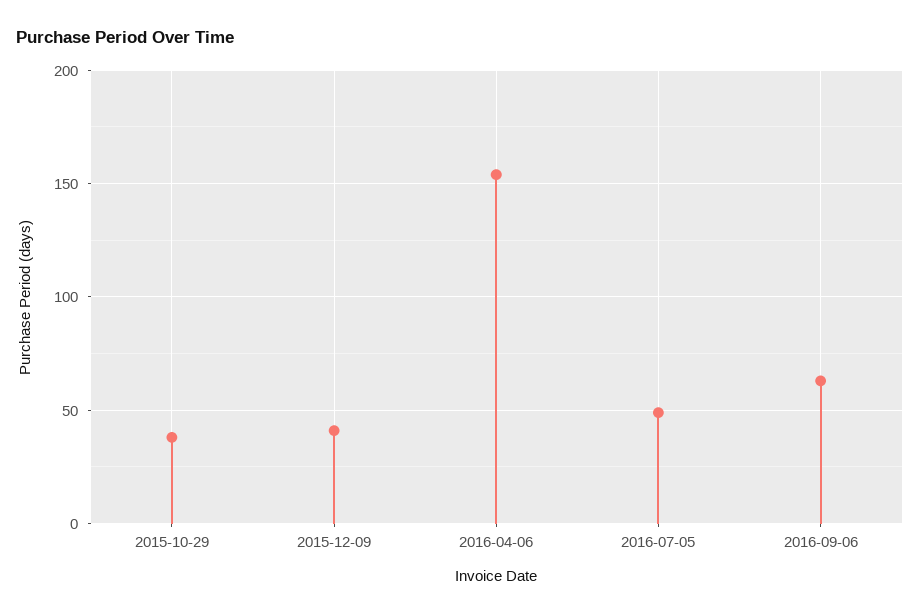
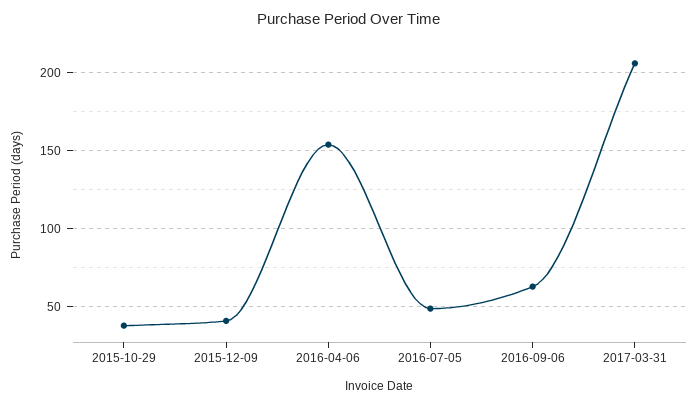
2017-03-31: none -> 205

